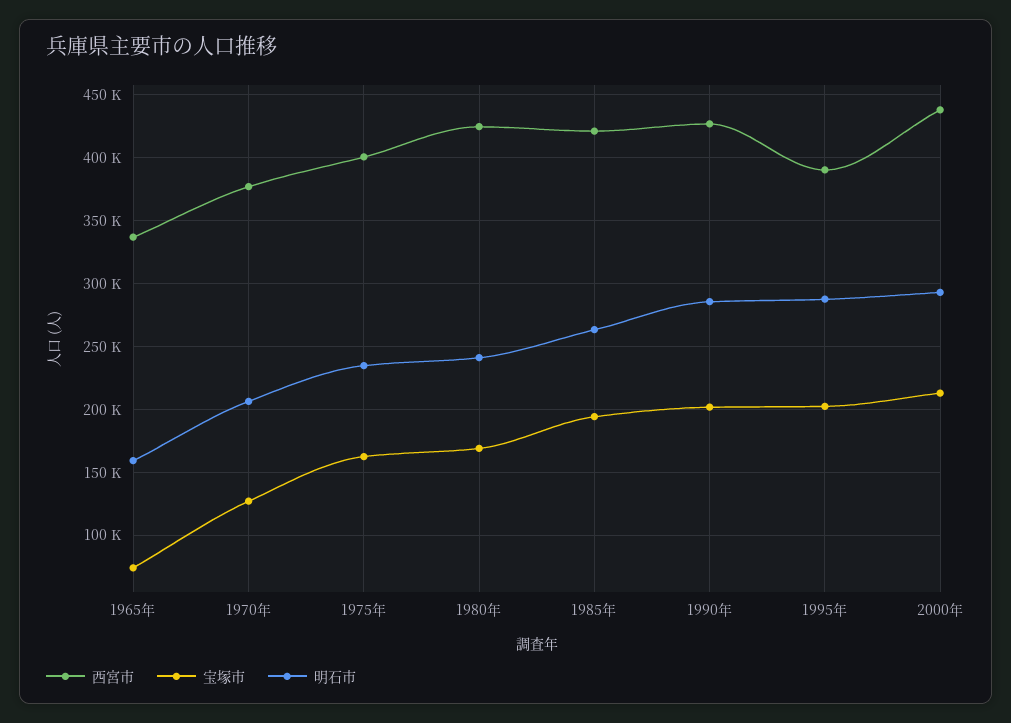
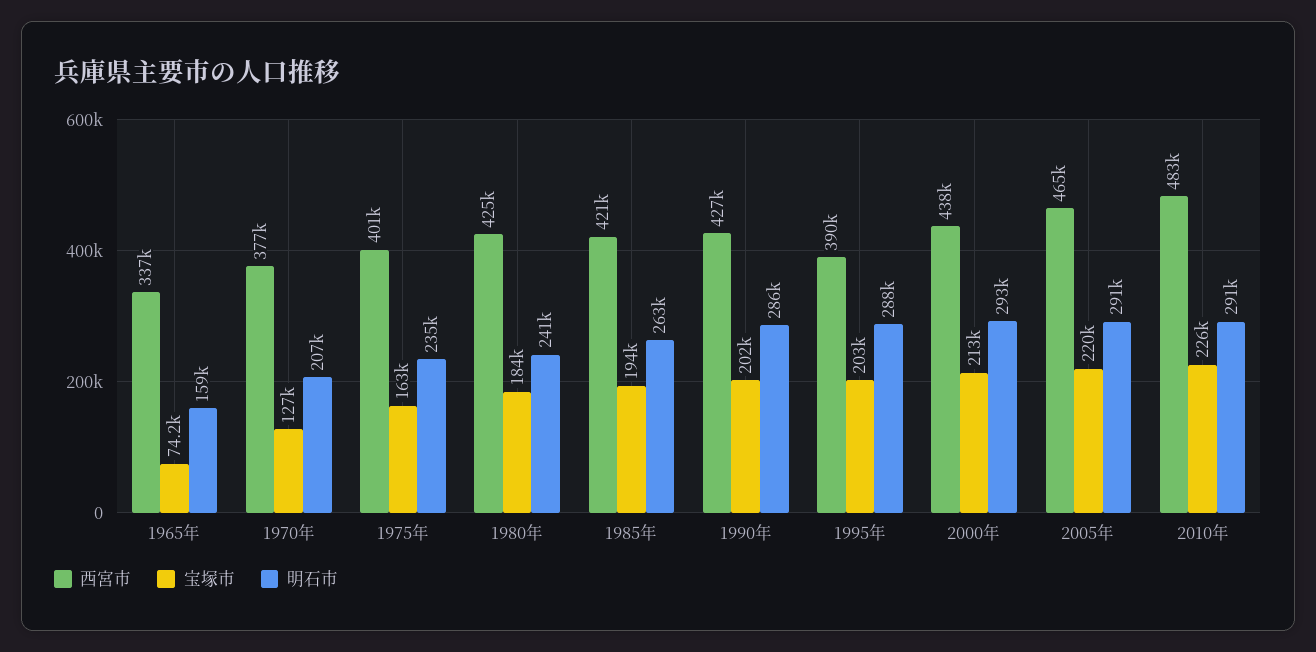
宝塚市, 1980年: 170000 -> 184000
西宮市, 2005年: none -> 465000
宝塚市, 2005年: none -> 220000
明石市, 2005年: none -> 291000
西宮市, 2010年: none -> 483000
宝塚市, 2010年: none -> 226000
明石市, 2010年: none -> 291000

